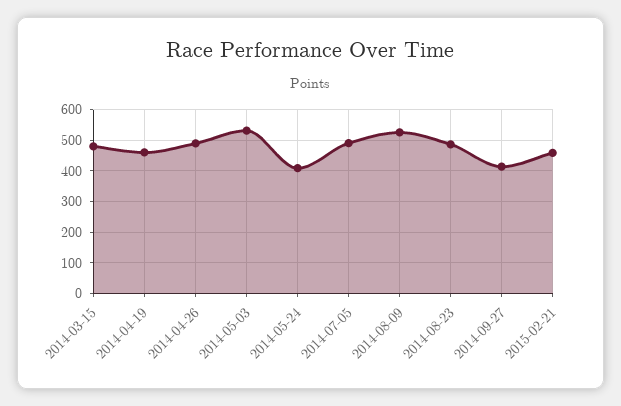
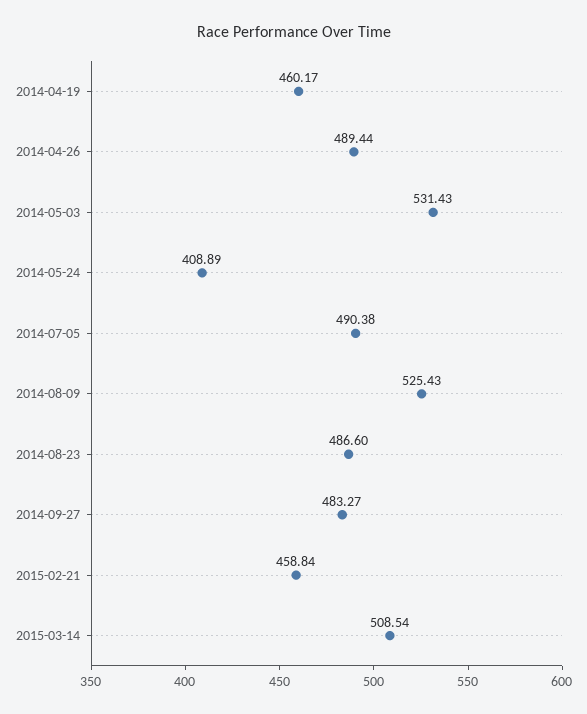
2014-03-15: 480 -> none
2014-09-27: 420 -> 483.27
2015-03-14: none -> 508.54

